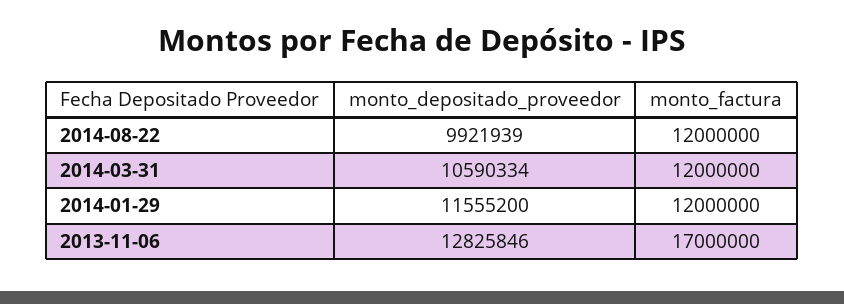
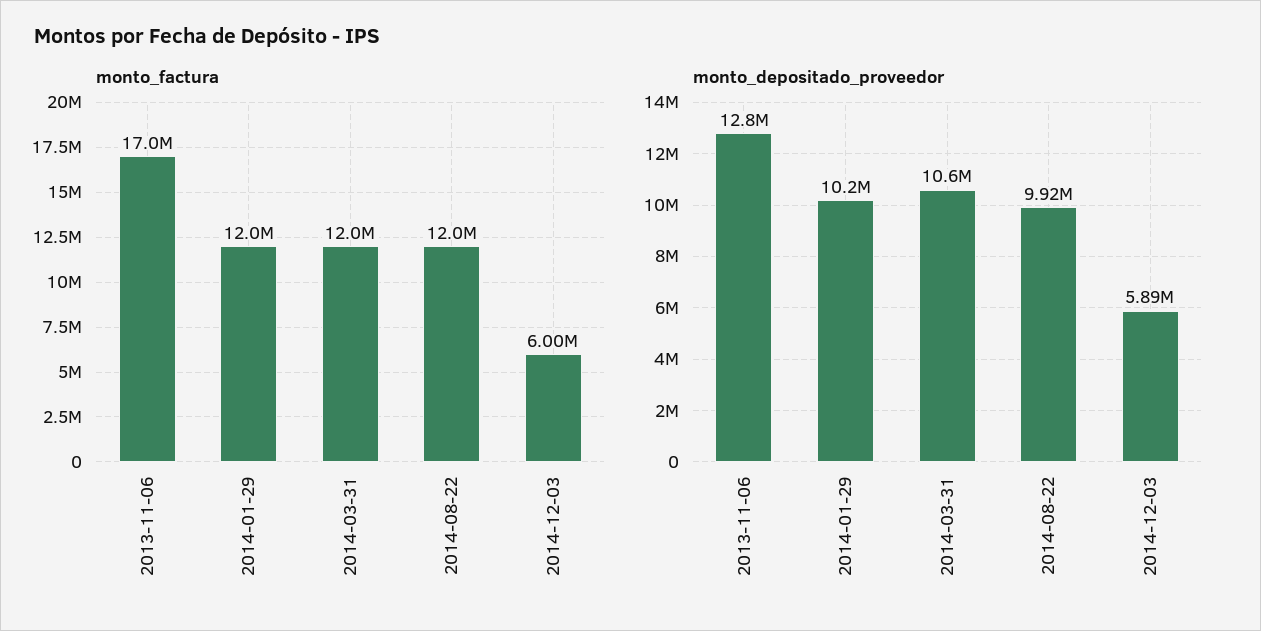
monto_depositado_proveedor, 2014-01-29: 11555200 -> 10200000
monto_factura, 2014-12-03: none -> 6000000
monto_depositado_proveedor, 2014-12-03: none -> 5890000

